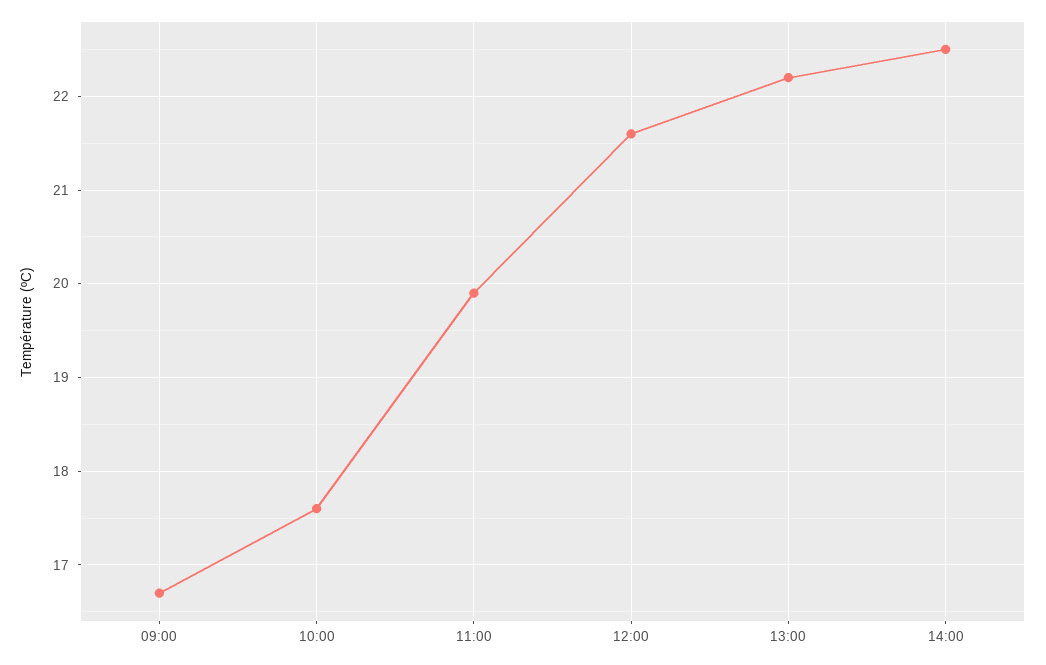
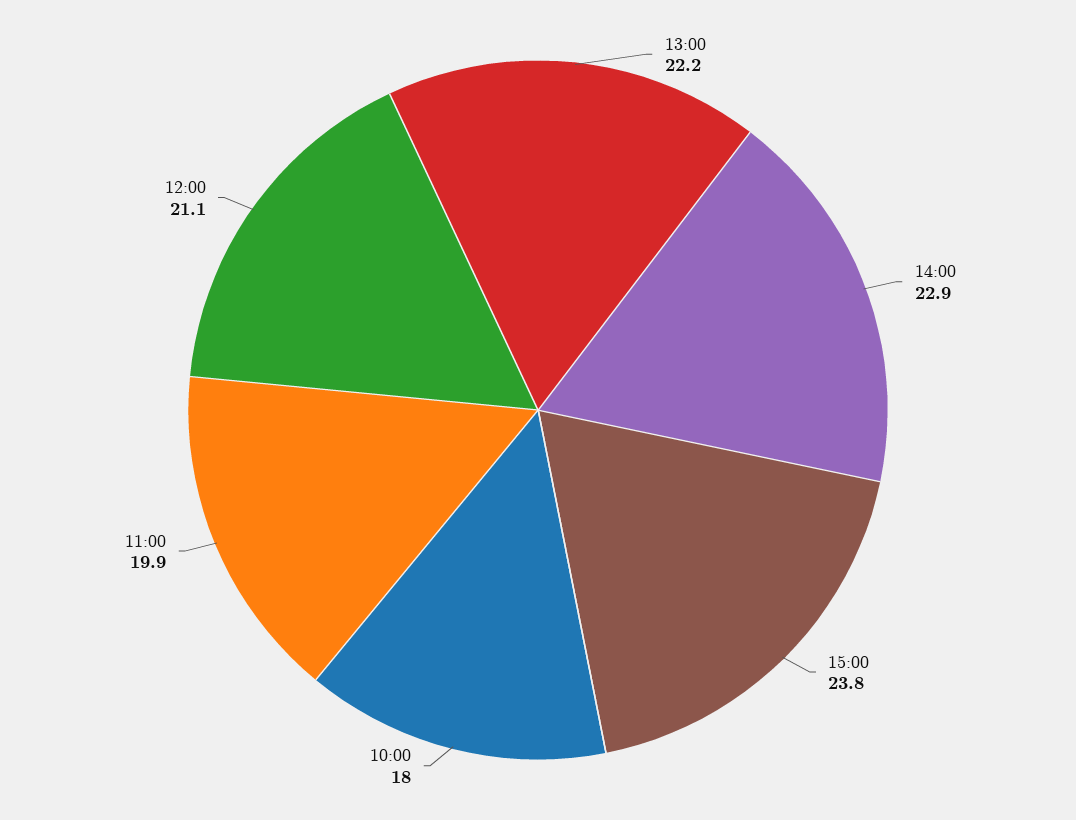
09:00: 16.7 -> none
10:00: 17.6 -> 18
12:00: 21.6 -> 21.1
14:00: 22.5 -> 22.9
15:00: none -> 23.8

